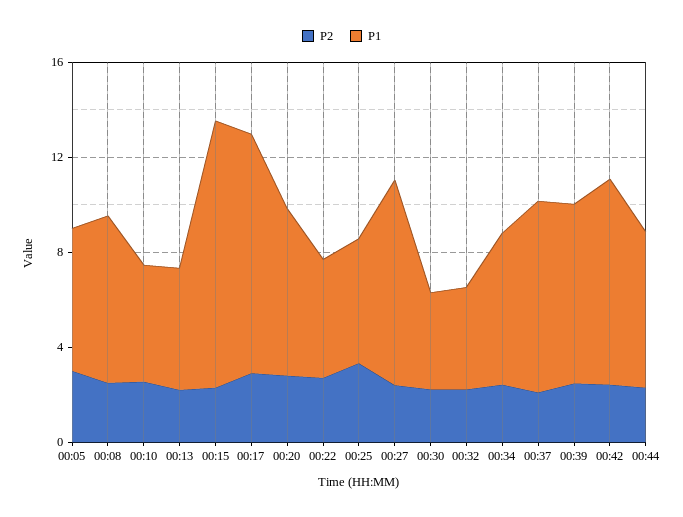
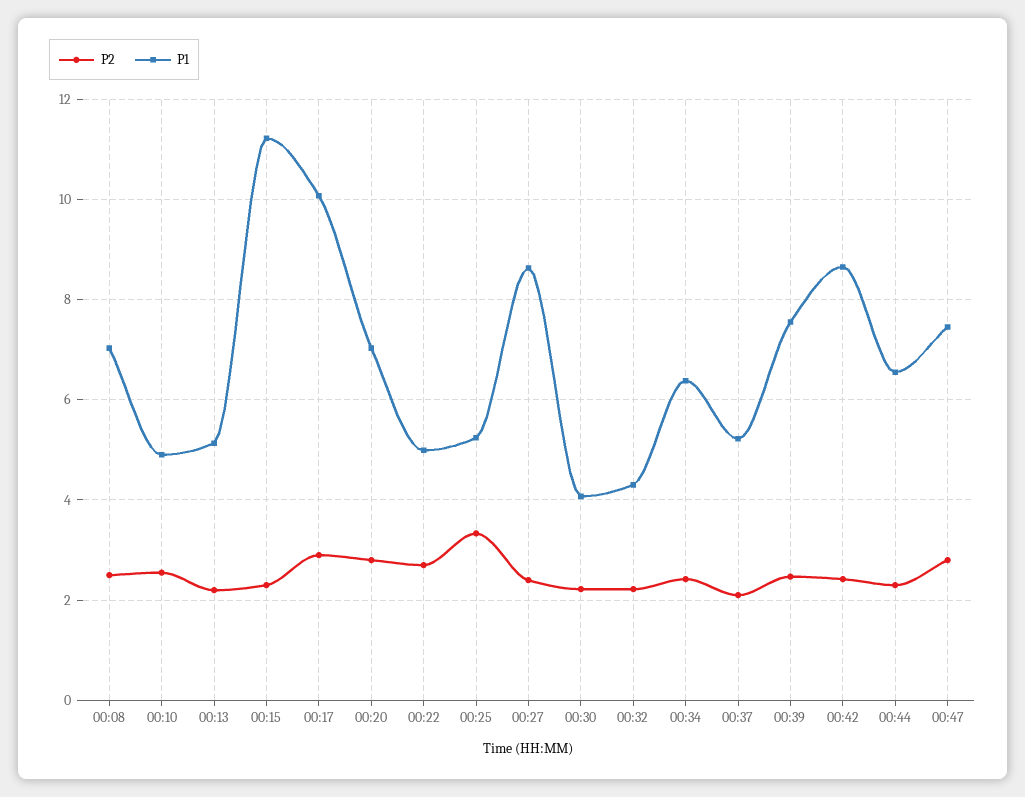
P2, 00:05: 3 -> none
P1, 00:05: 6 -> none
P1, 00:37: 8 -> 5.2
P2, 00:47: none -> 2.8
P1, 00:47: none -> 7.4

